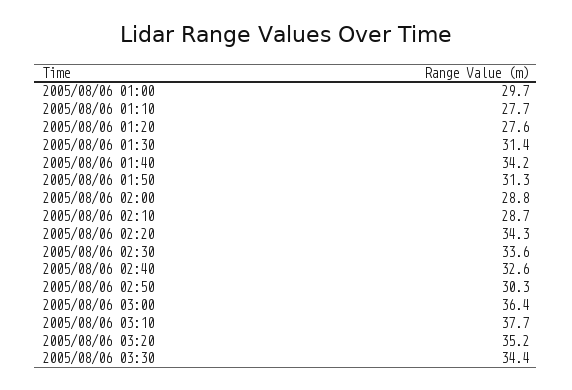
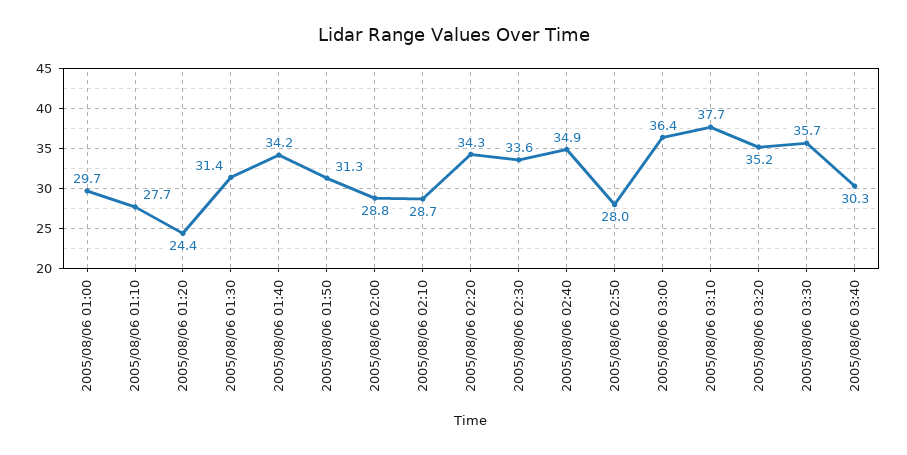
2005/08/06 01:20: 27.6 -> 24.4
2005/08/06 02:40: 32.6 -> 34.9
2005/08/06 02:50: 30.3 -> 28
2005/08/06 03:30: 34.4 -> 35.7
2005/08/06 03:40: none -> 30.3

